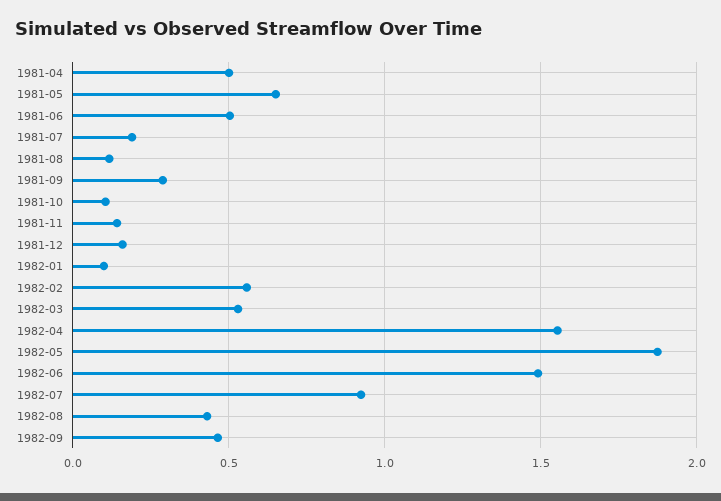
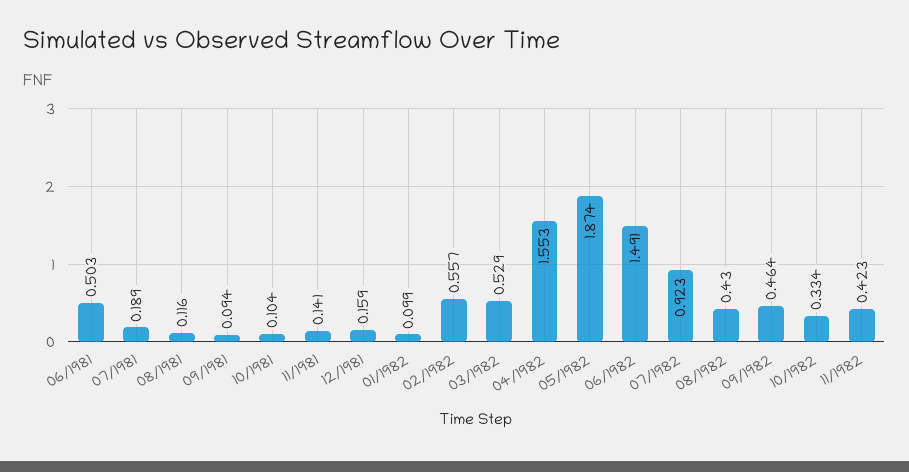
1981-04: 0.5 -> none
1981-05: 0.65 -> none
1981-09: 0.3 -> 0.094
10/1982: none -> 0.334
11/1982: none -> 0.423

